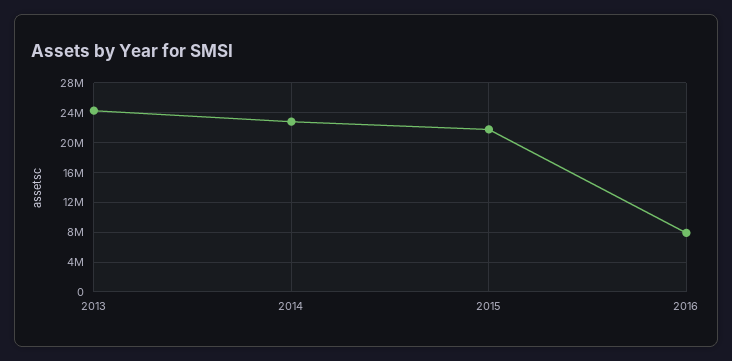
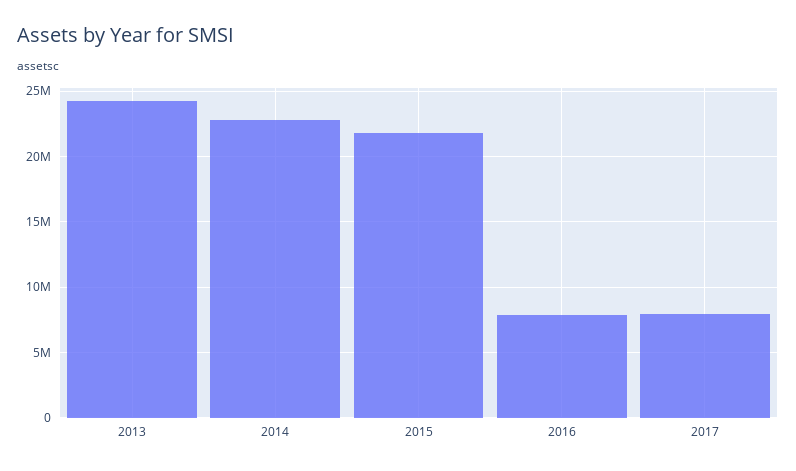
2017: none -> 8000000

